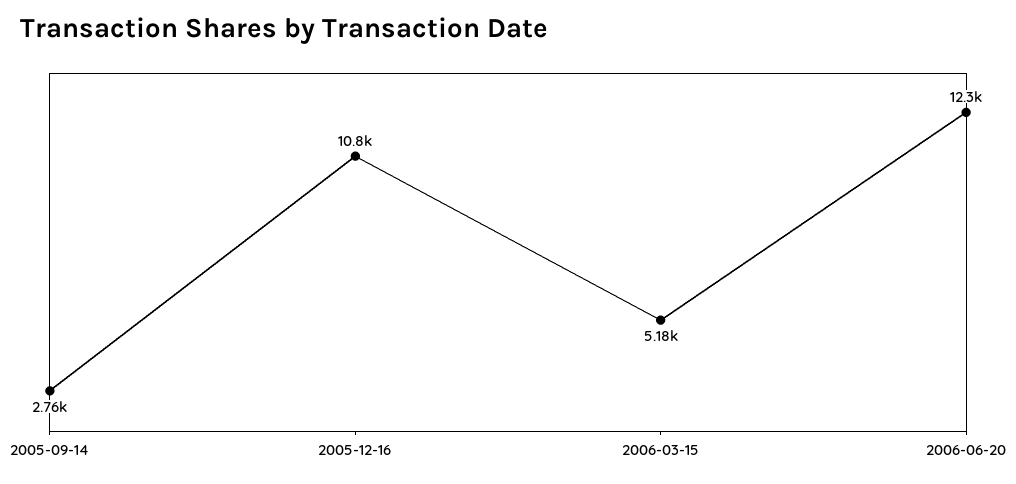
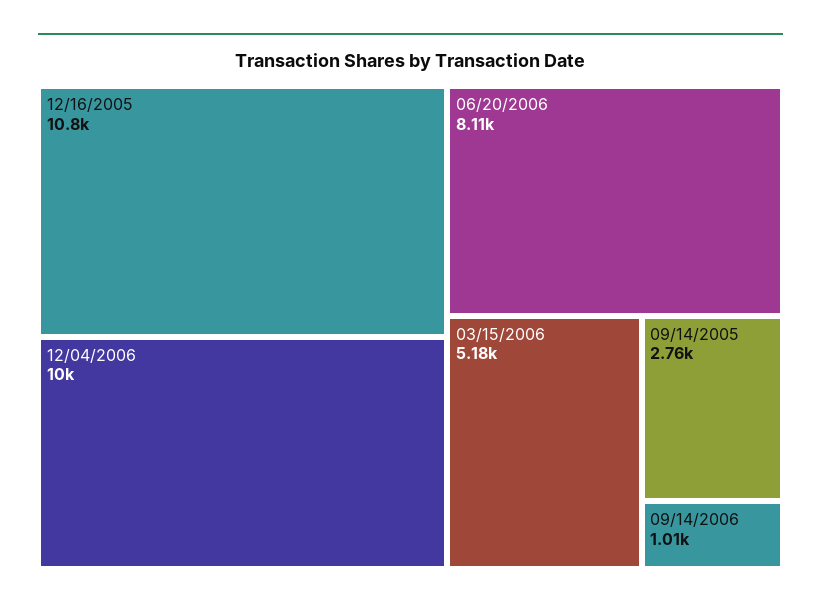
2006-06-20: 12300 -> 8110
12/04/2006: none -> 10000
09/14/2006: none -> 1010

